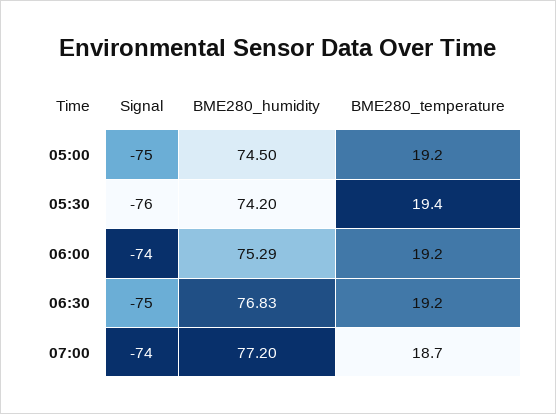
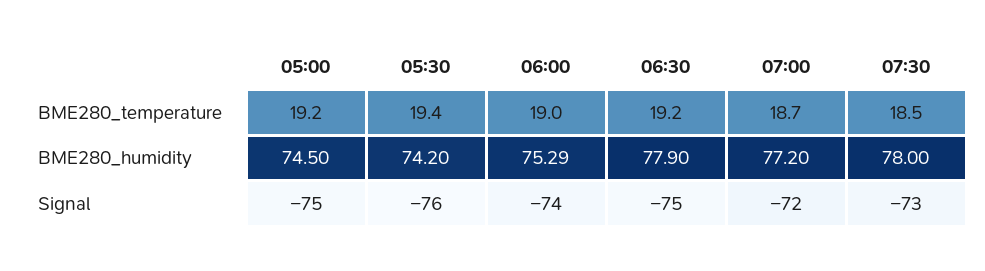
BME280_temperature, 06:00: 19.2 -> 19
BME280_humidity, 06:30: 76.83 -> 77.9
Signal, 07:00: -74 -> -72
BME280_temperature, 07:30: none -> 18.5
BME280_humidity, 07:30: none -> 78
Signal, 07:30: none -> -73

